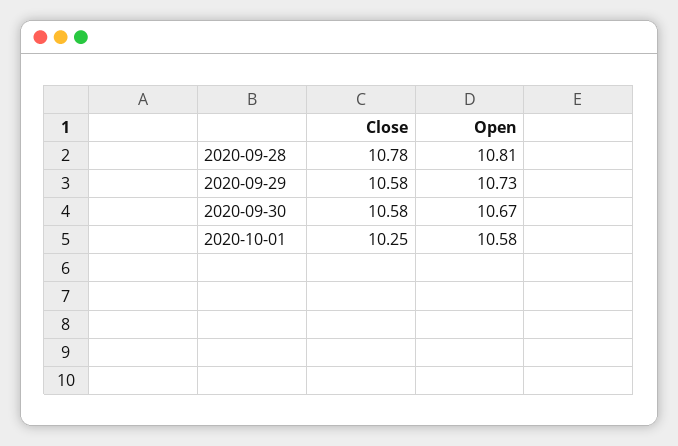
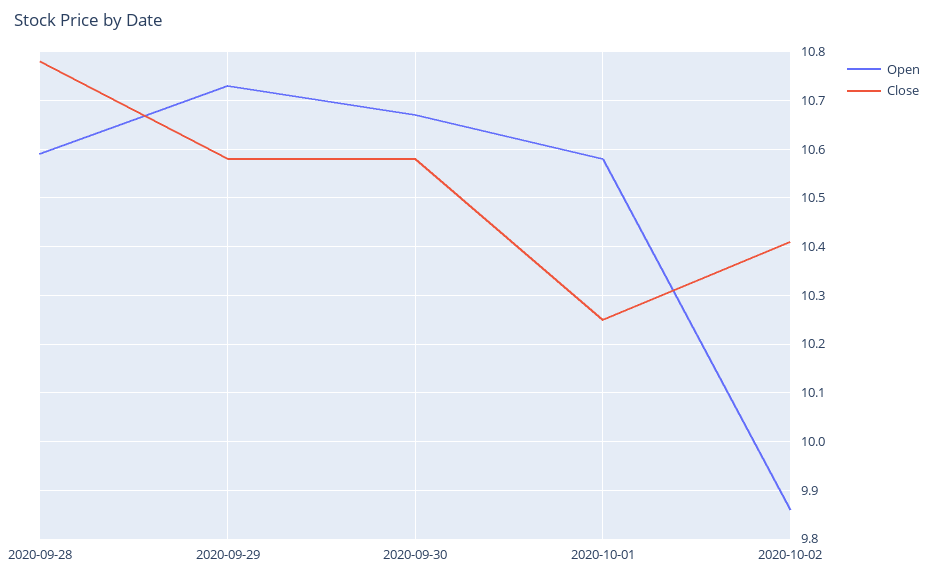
Open, 2020-09-28: 10.81 -> 10.6
Open, 2020-10-02: none -> 9.85
Close, 2020-10-02: none -> 10.4

